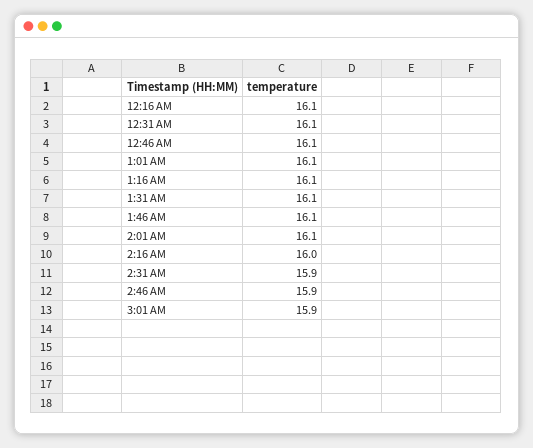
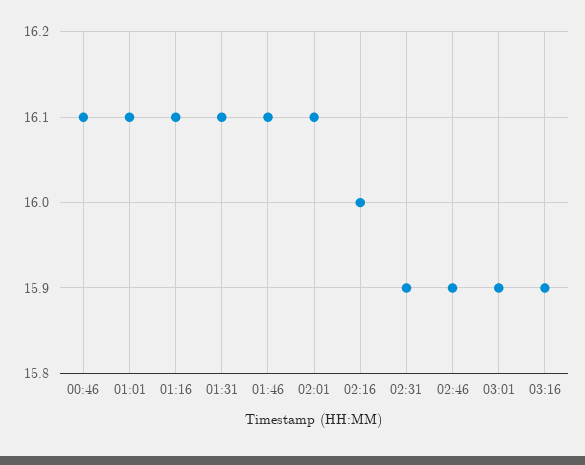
12:16 AM: 16.1 -> none
12:31 AM: 16.1 -> none
03:16: none -> 15.9

